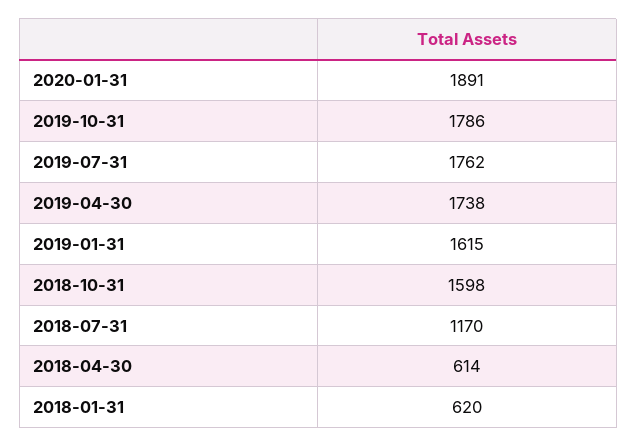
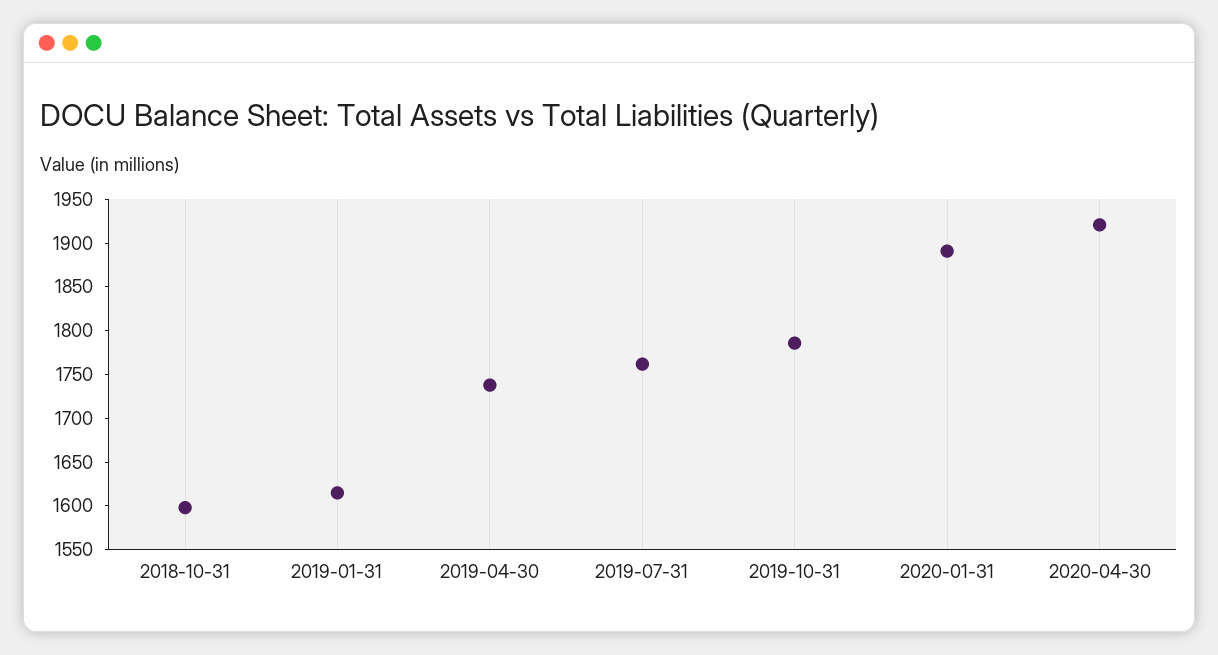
2018-07-31: 1170 -> none
2018-04-30: 614 -> none
2018-01-31: 620 -> none
2020-04-30: none -> 1920

